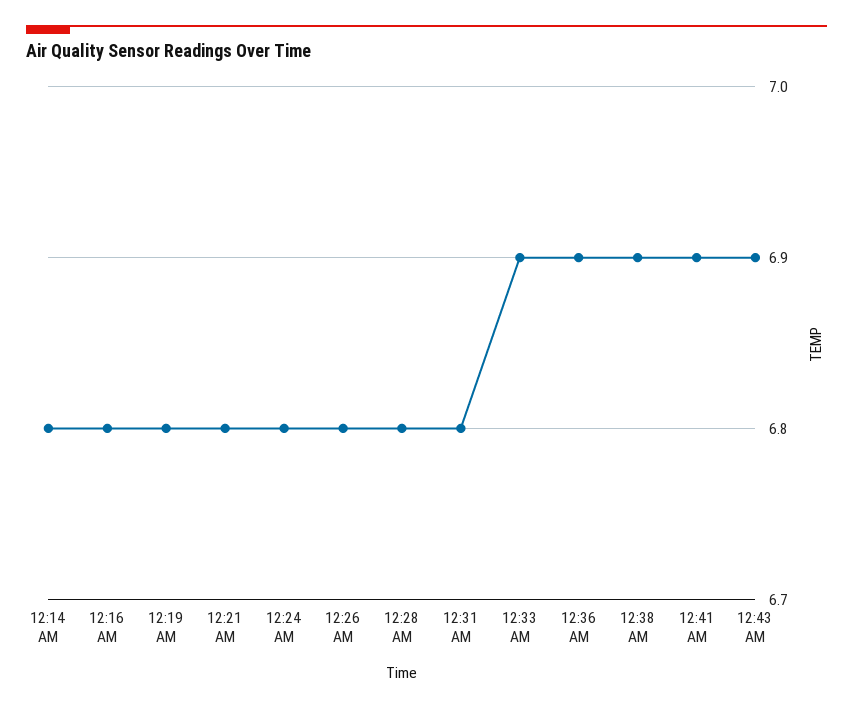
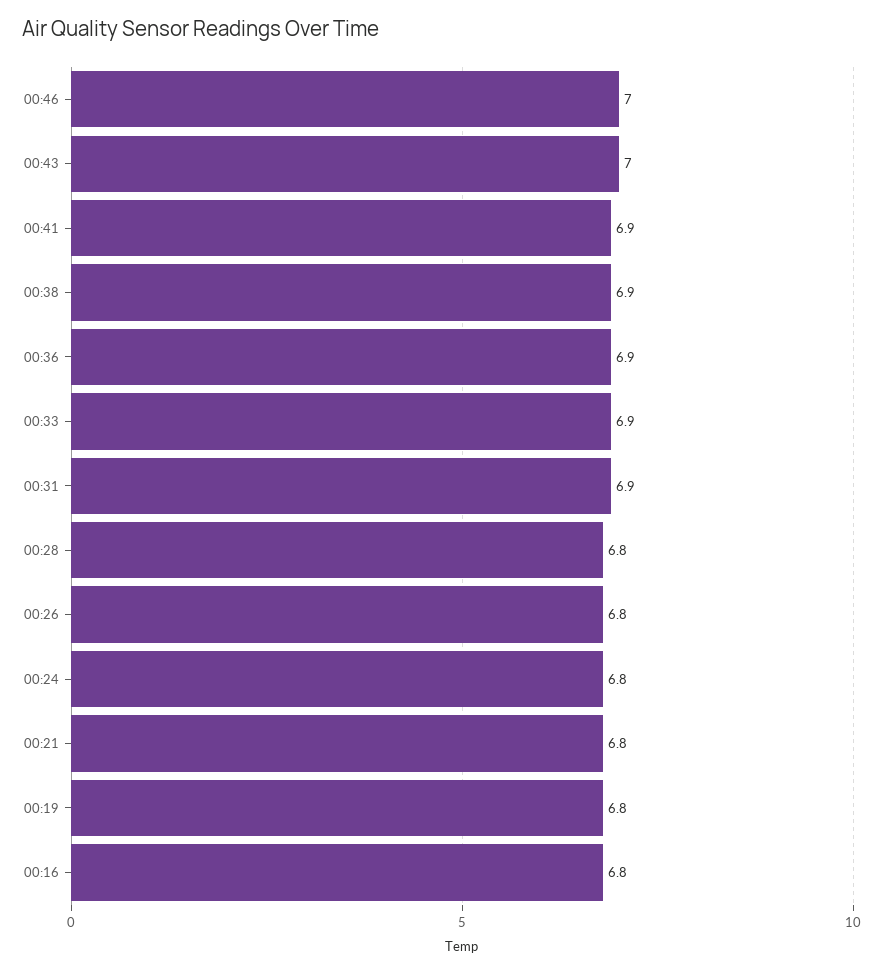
12:14 AM: 6.8 -> none
12:31 AM: 6.8 -> 6.9
12:43 AM: 6.9 -> 7
00:46: none -> 7

